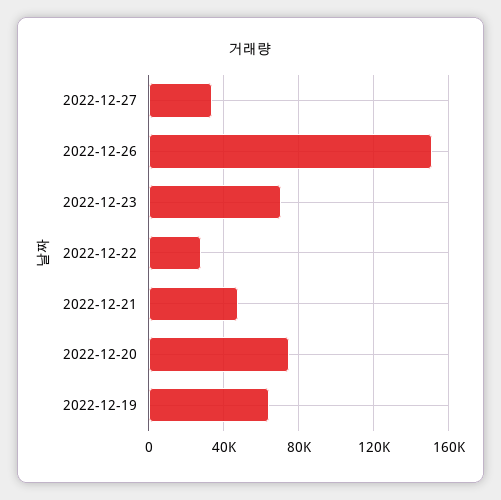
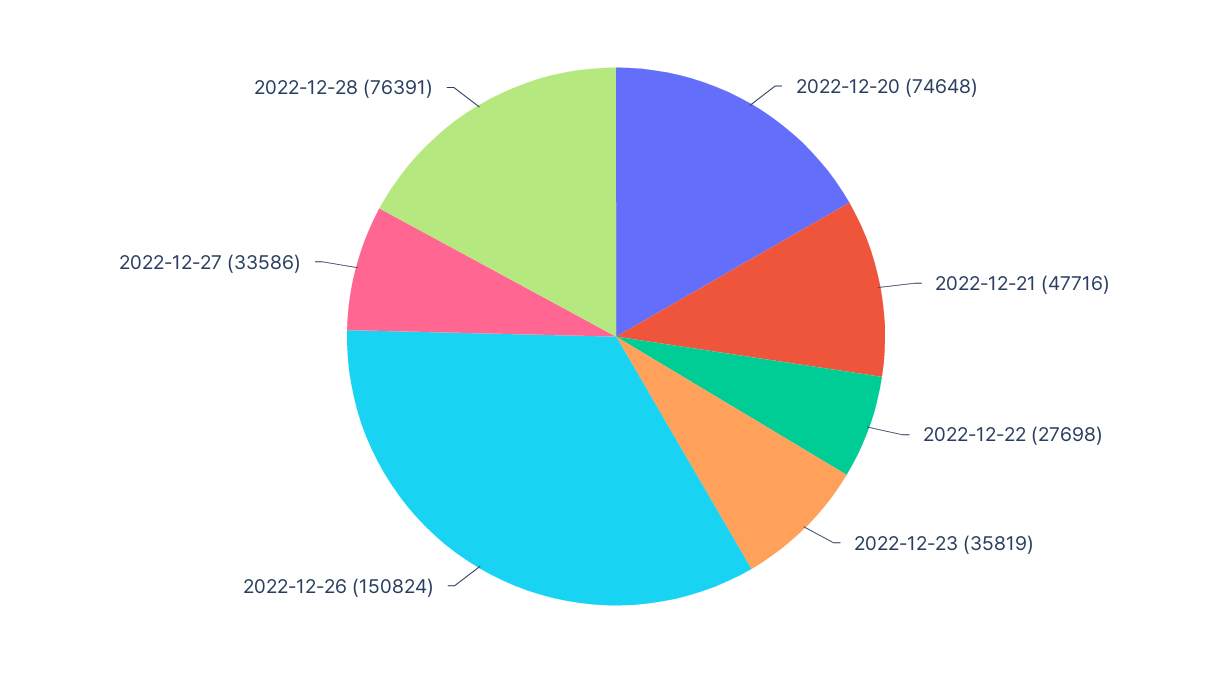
2022-12-23: 70000 -> 35819
2022-12-19: 65000 -> none
2022-12-28: none -> 76391

